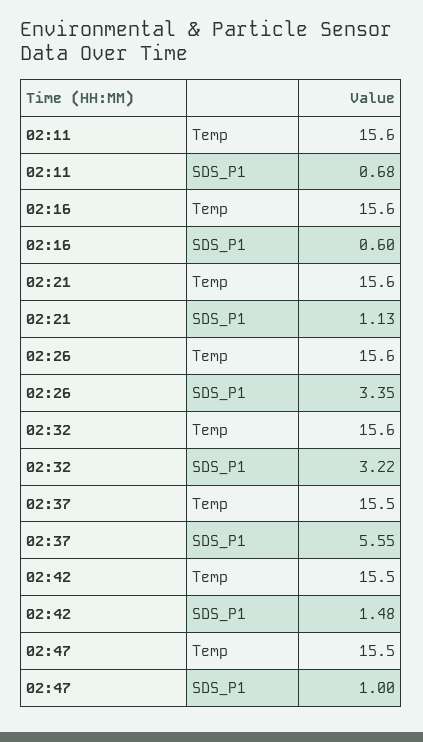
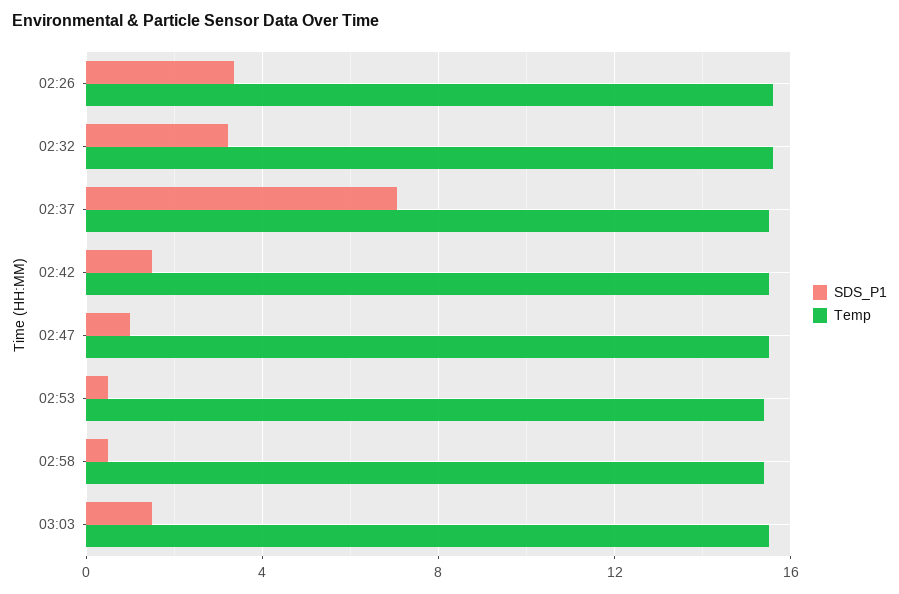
Temp, 02:11: 15.6 -> none
SDS_P1, 02:11: 0.68 -> none
Temp, 02:16: 15.6 -> none
SDS_P1, 02:16: 0.6 -> none
Temp, 02:21: 15.6 -> none
SDS_P1, 02:21: 1.13 -> none
SDS_P1, 02:37: 5.55 -> 7
SDS_P1, 02:53: none -> 0.5
Temp, 02:53: none -> 15.5
SDS_P1, 02:58: none -> 0.5
Temp, 02:58: none -> 15.5
SDS_P1, 03:03: none -> 1.5
Temp, 03:03: none -> 15.5

